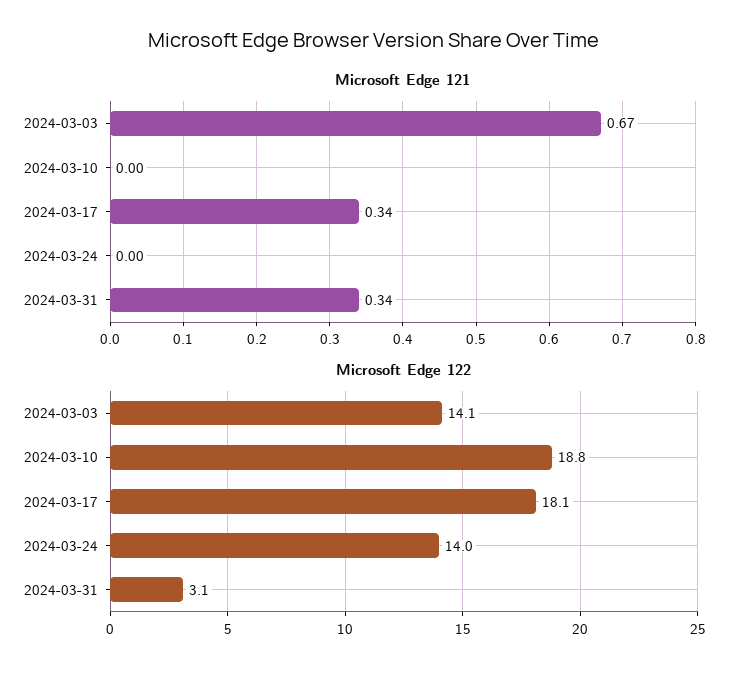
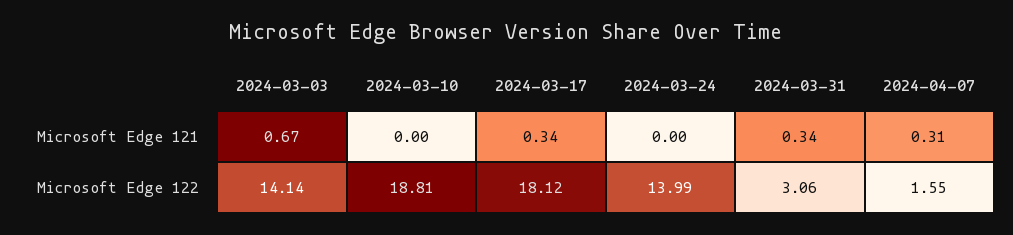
Microsoft Edge 121, 2024-04-07: none -> 0.31
Microsoft Edge 122, 2024-04-07: none -> 1.55

